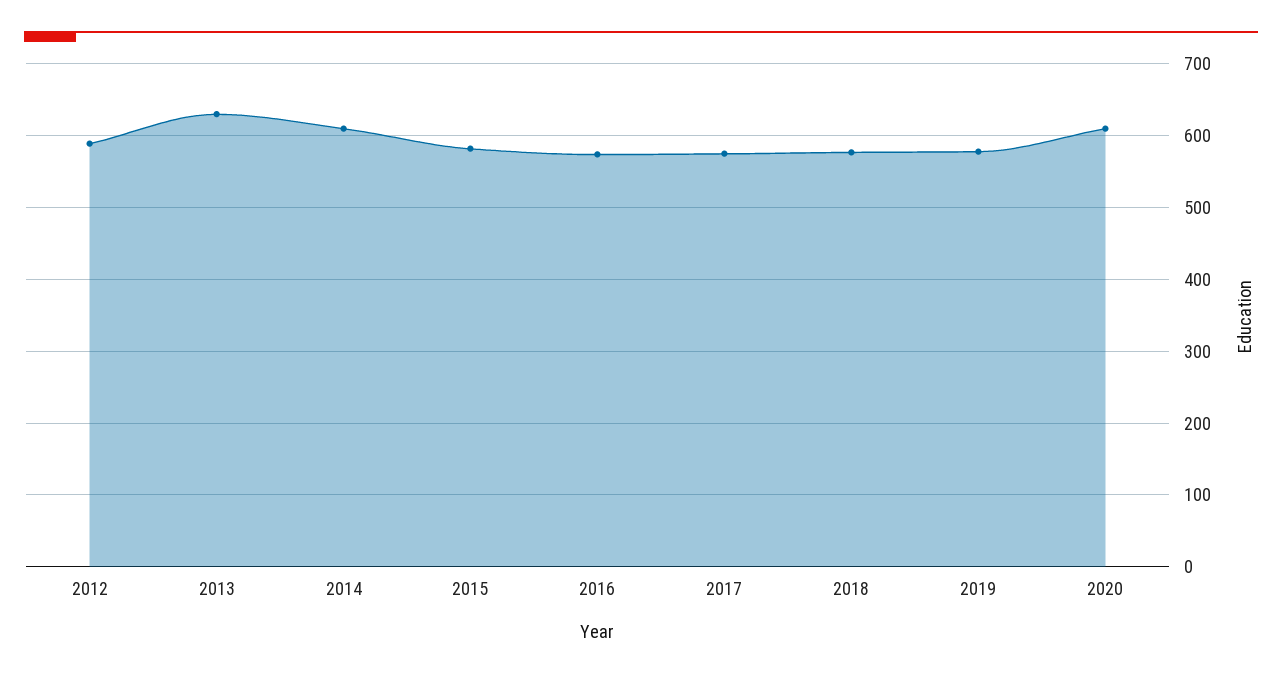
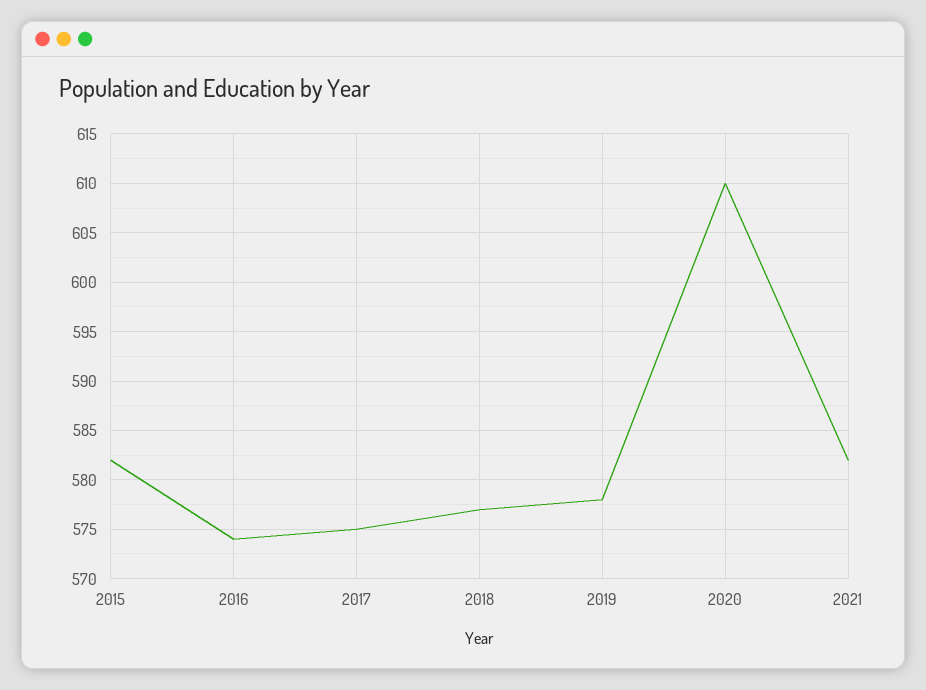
2012: 590 -> none
2013: 630 -> none
2014: 610 -> none
2021: none -> 582

